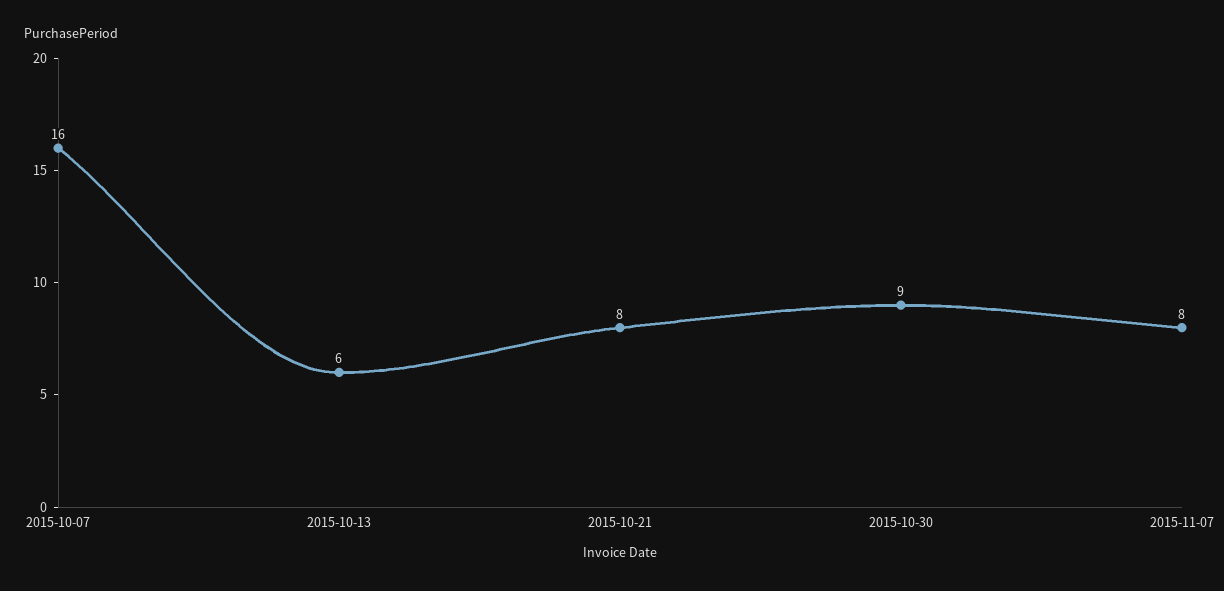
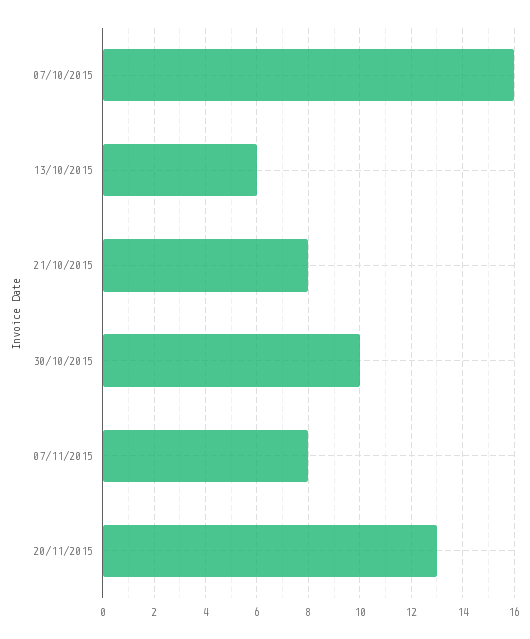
2015-10-30: 9 -> 10
20/11/2015: none -> 13

